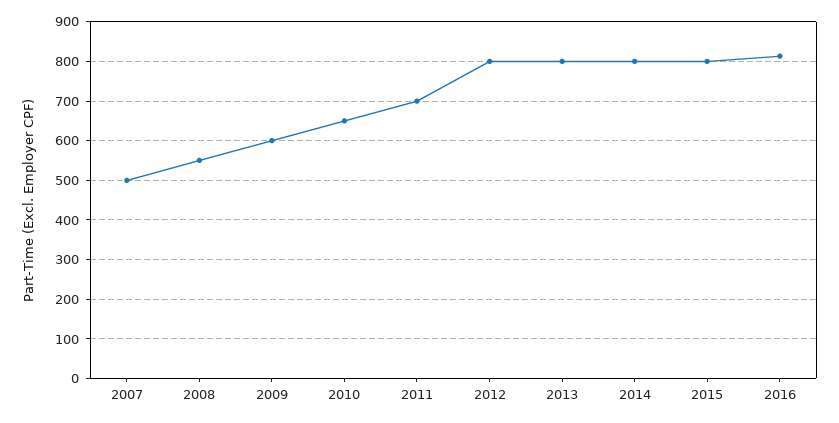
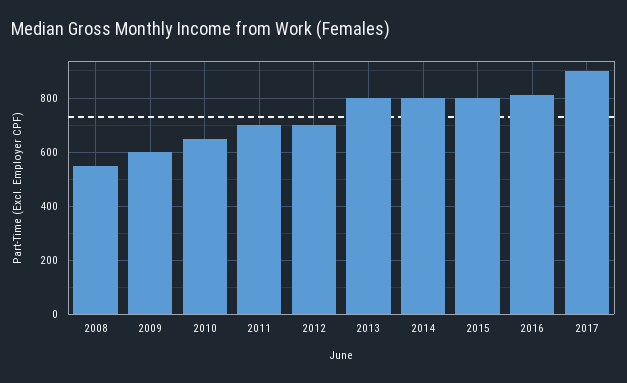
2007: 500 -> none
2012: 800 -> 700
2017: none -> 900

